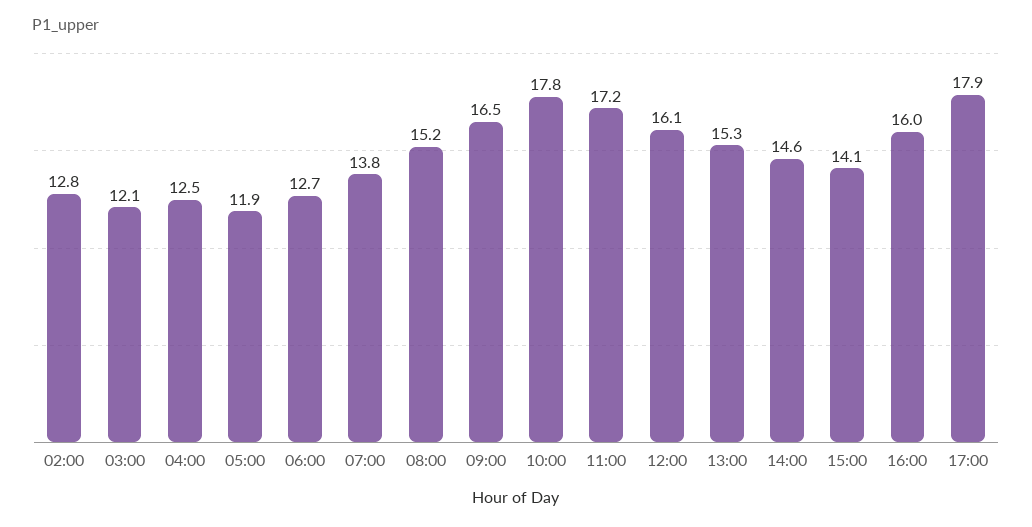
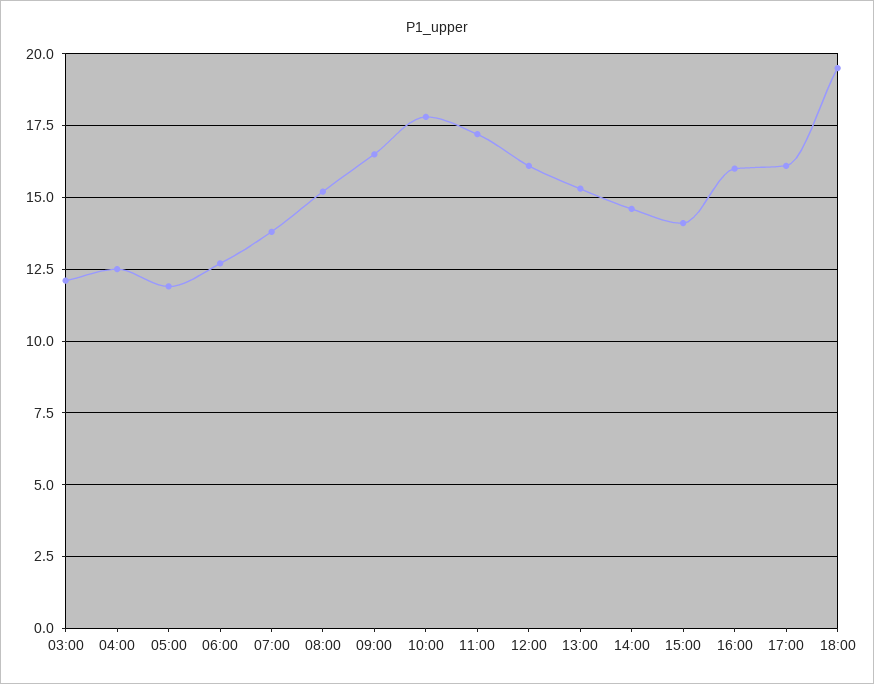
02:00: 12.8 -> none
17:00: 17.9 -> 16
18:00: none -> 19.5

